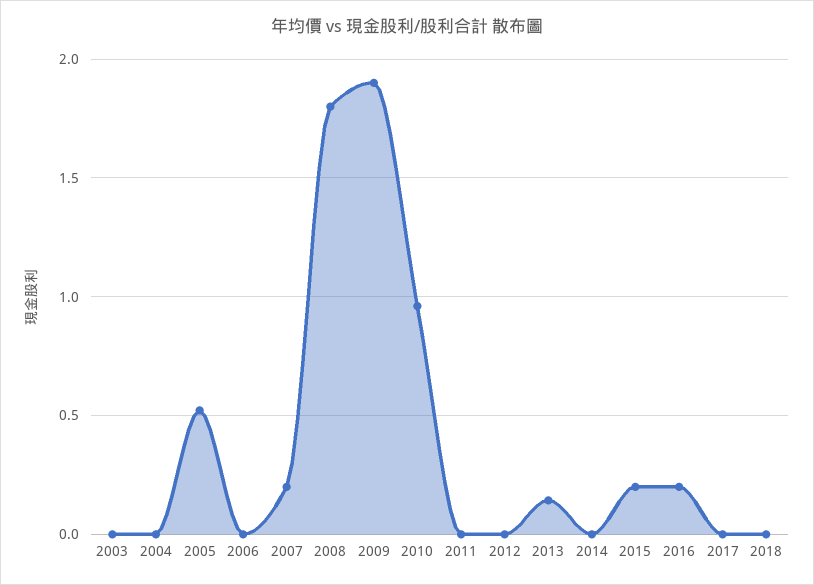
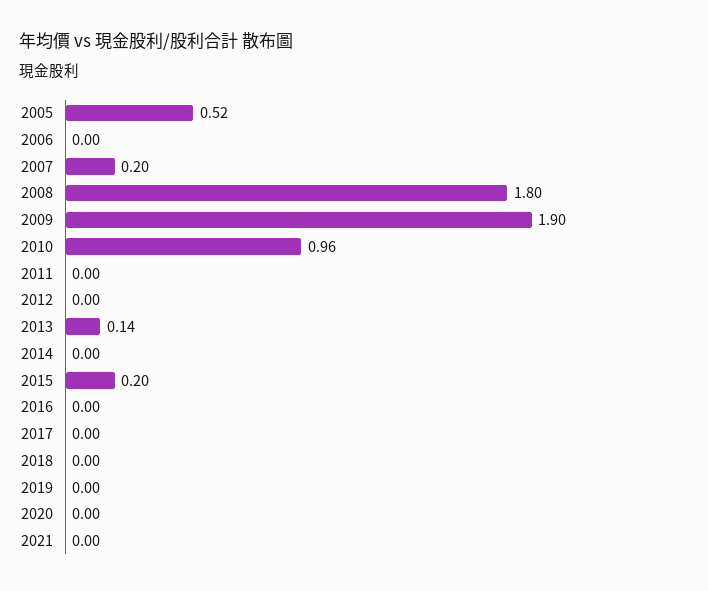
2003: 0 -> none
2004: 0 -> none
2016: 0.2 -> 0
2019: none -> 0
2020: none -> 0
2021: none -> 0

